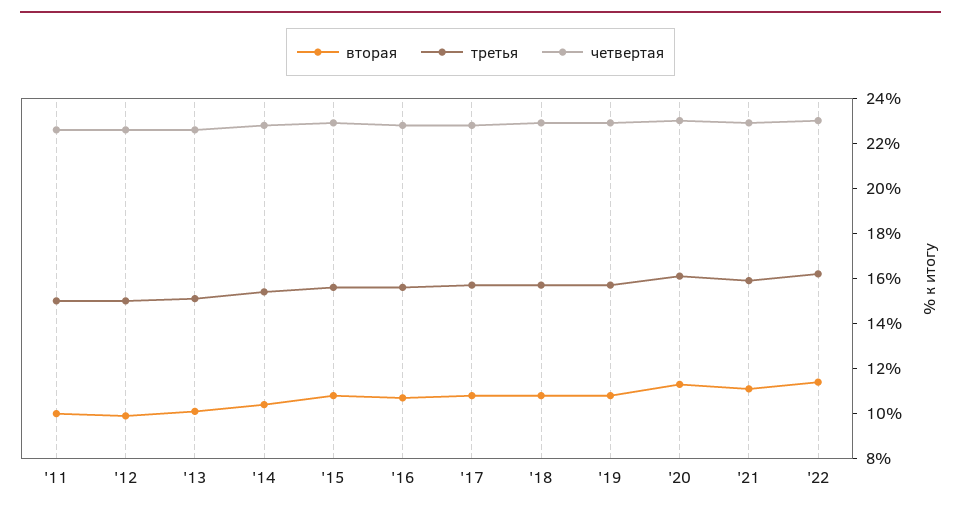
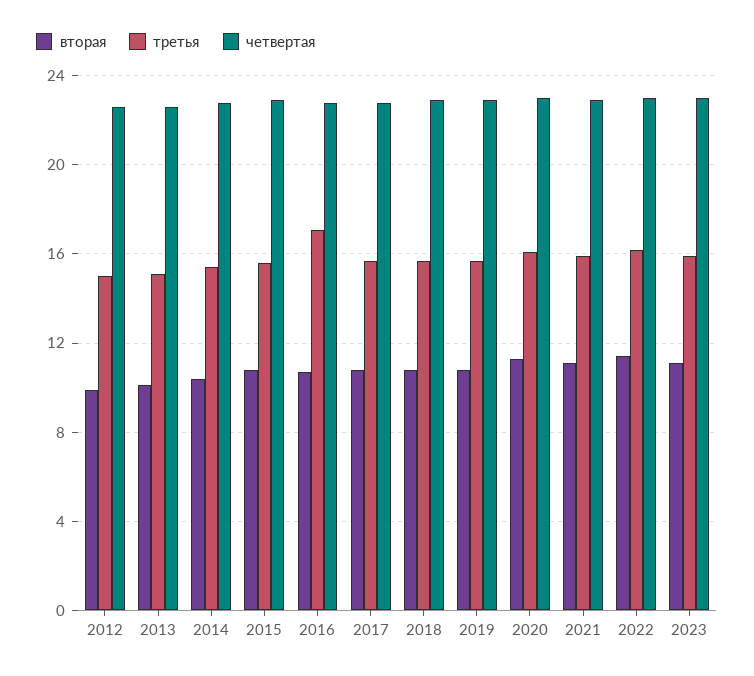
вторая, '11: 10 -> none
третья, '11: 15 -> none
четвертая, '11: 22.5 -> none
третья, '16: 15.5 -> 17
вторая, 2023: none -> 11
третья, 2023: none -> 16
четвертая, 2023: none -> 23

